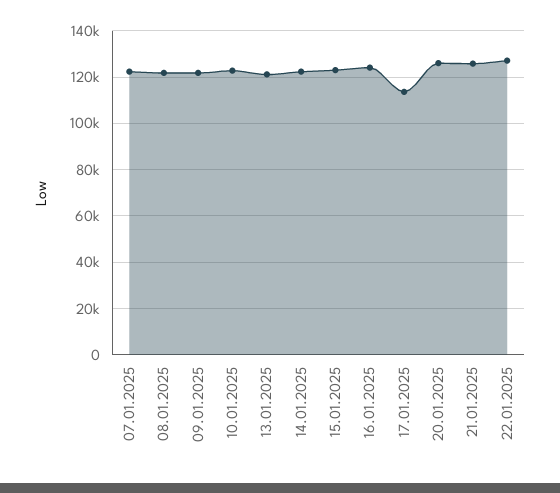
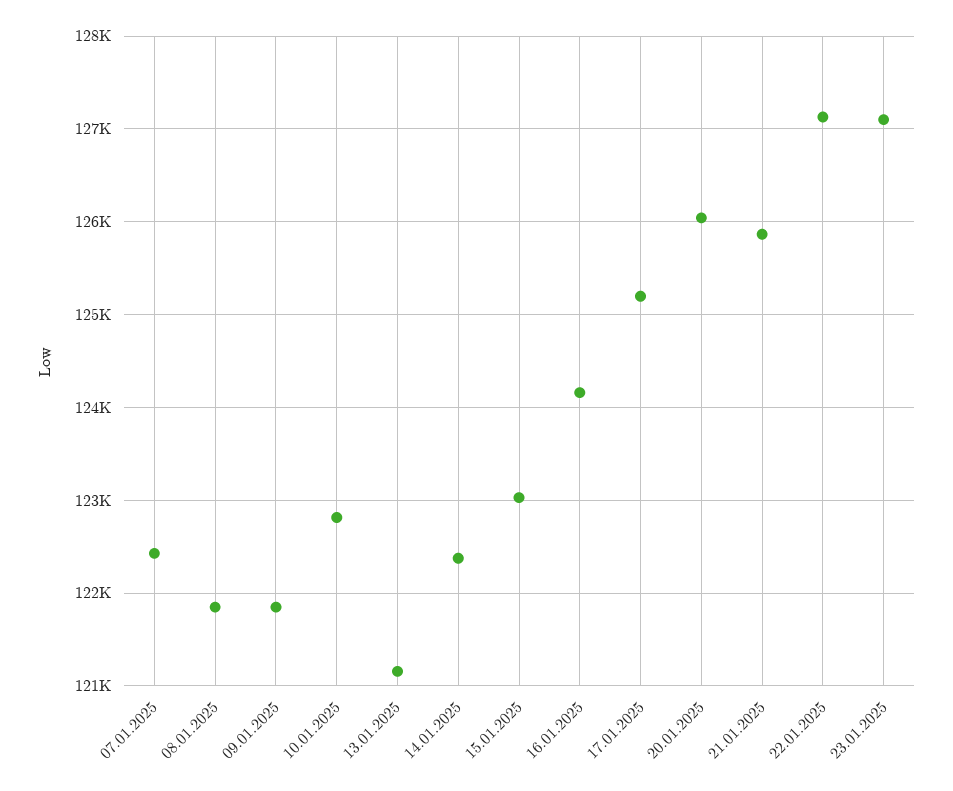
17.01.2025: 115000 -> 125200
23.01.2025: none -> 127100

